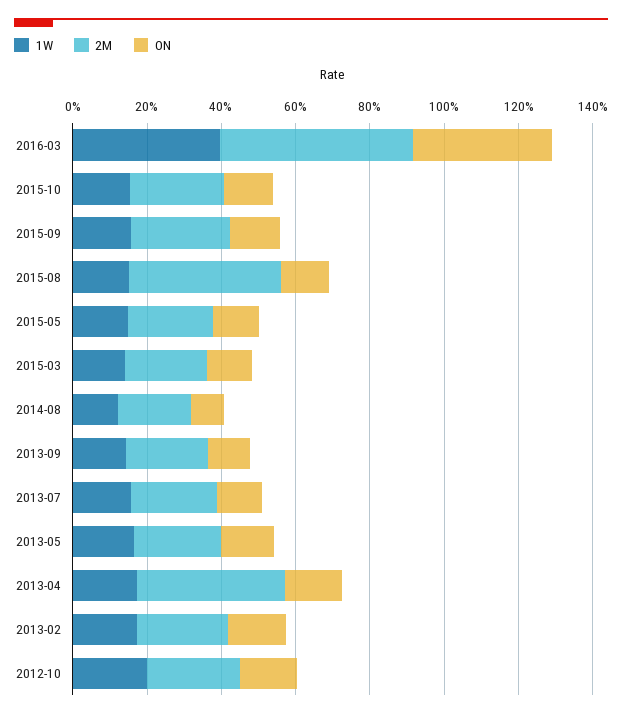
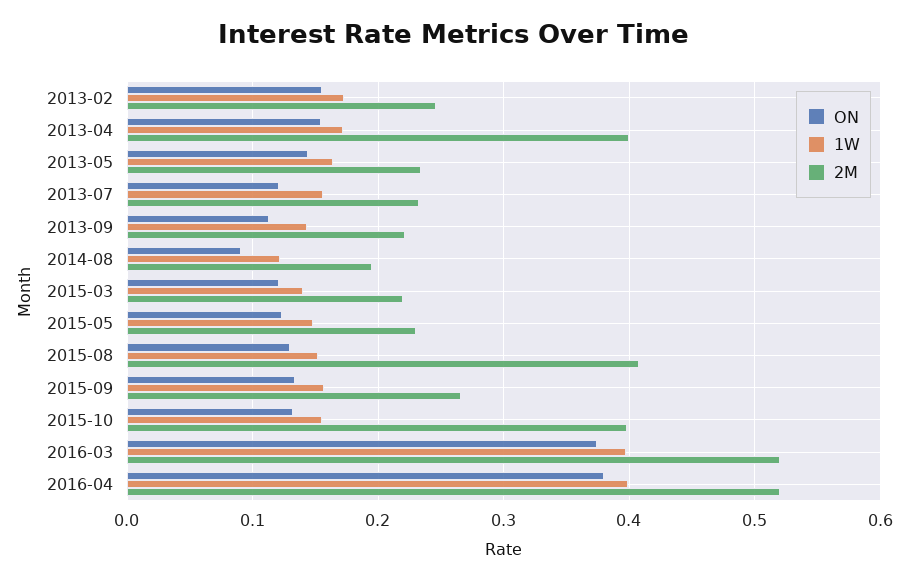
2M, 2015-10: 0.25 -> 0.4
1W, 2012-10: 0.2 -> none
2M, 2012-10: 0.25 -> none
ON, 2012-10: 0.15 -> none
ON, 2016-04: none -> 0.38
1W, 2016-04: none -> 0.4
2M, 2016-04: none -> 0.52

